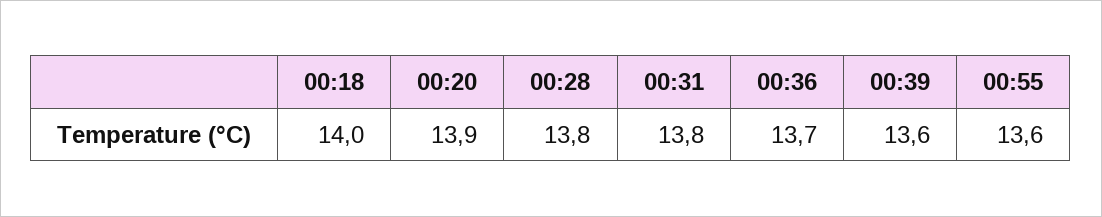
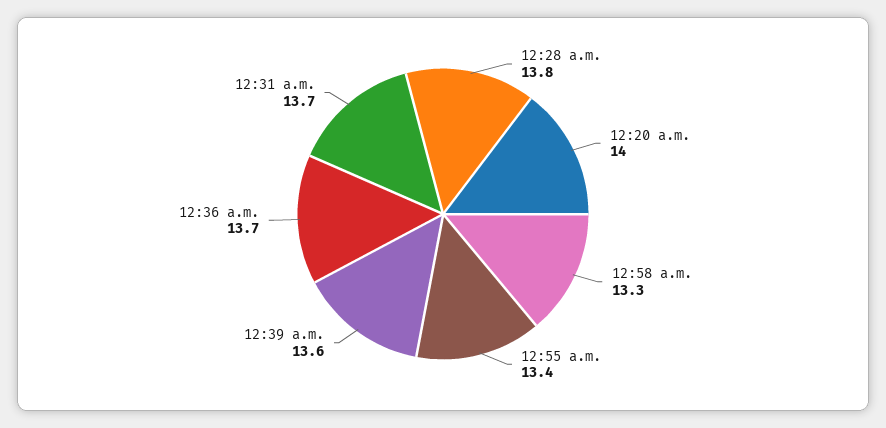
00:18: 14 -> none
00:20: 13.9 -> 14
00:31: 13.8 -> 13.7
00:55: 13.6 -> 13.4
12:58 a.m.: none -> 13.3

